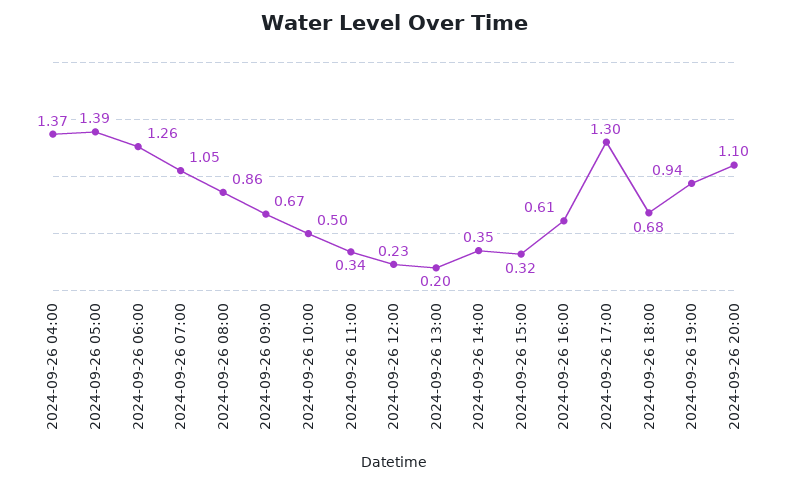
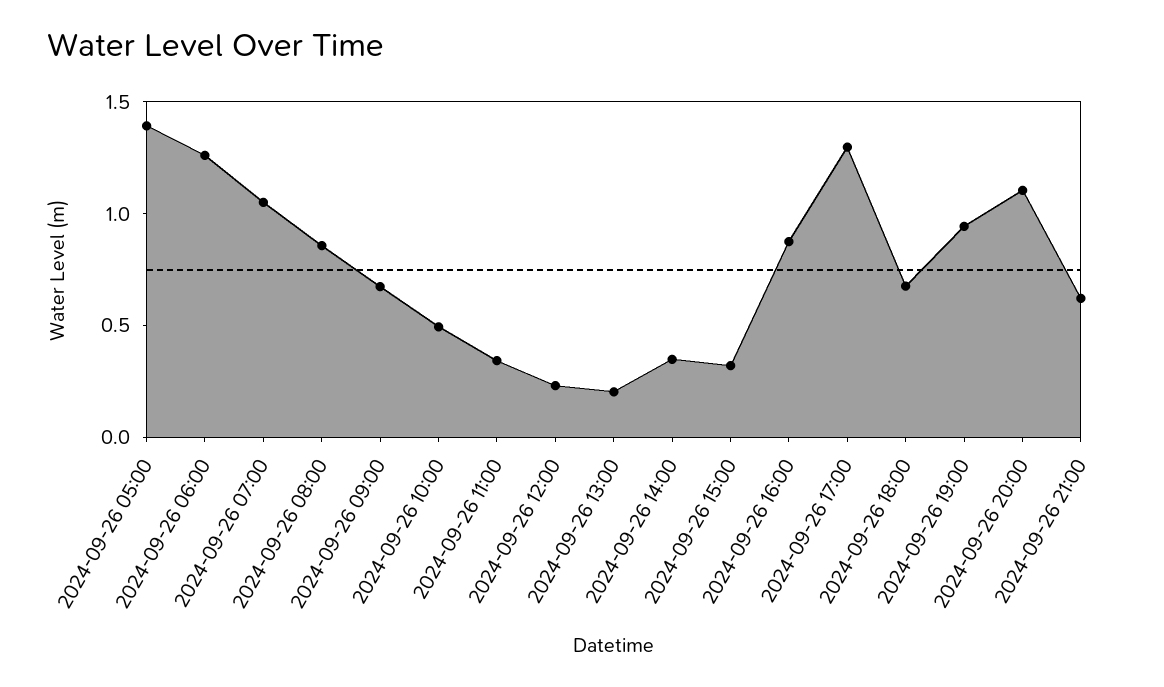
2024-09-26 04:00: 1.37 -> none
2024-09-26 16:00: 0.61 -> 0.9
2024-09-26 21:00: none -> 0.6

